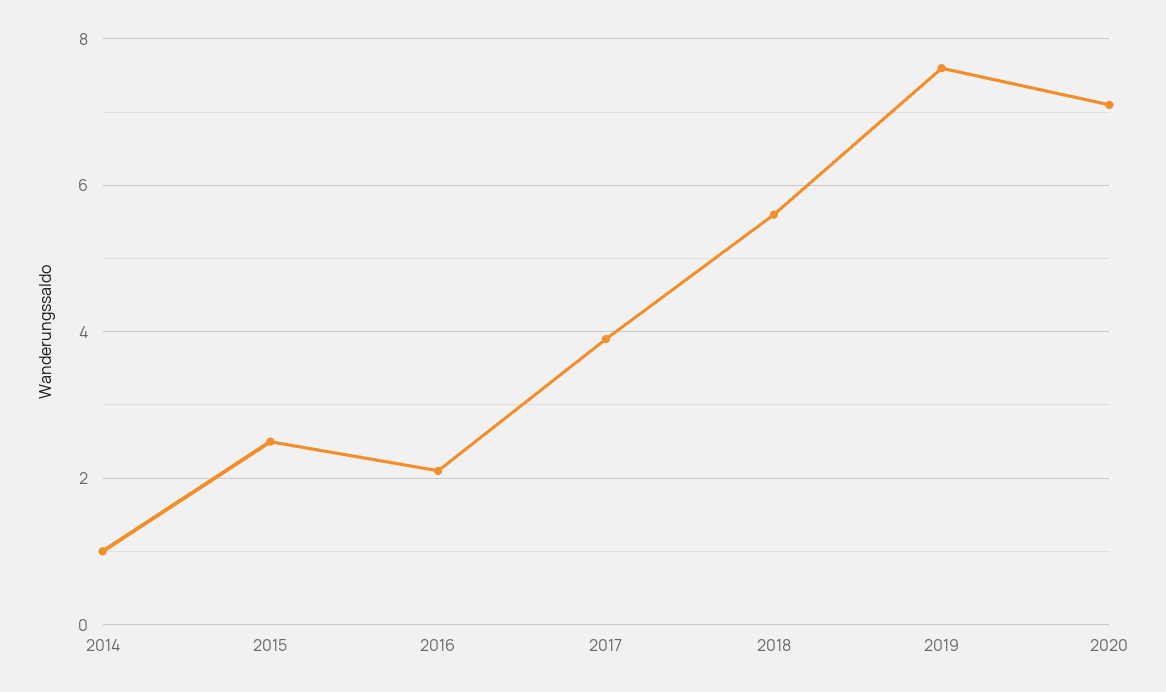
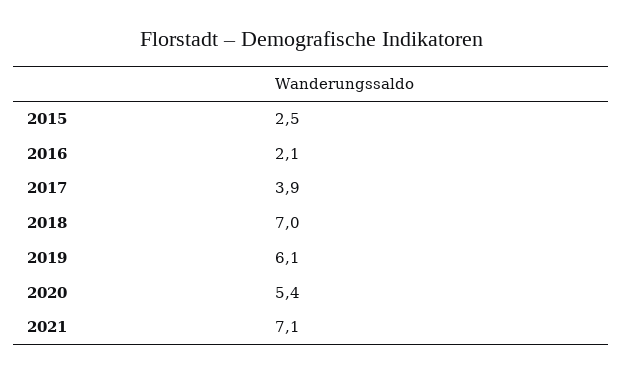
2014: 1 -> none
2018: 5.5 -> 7
2019: 7.5 -> 6.1
2020: 7 -> 5.4
2021: none -> 7.1

